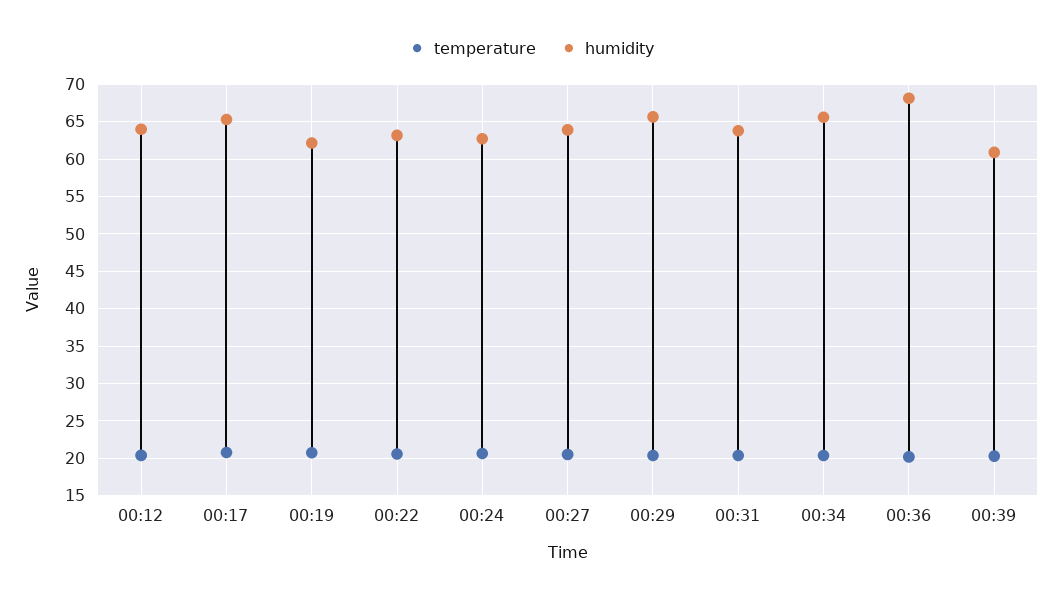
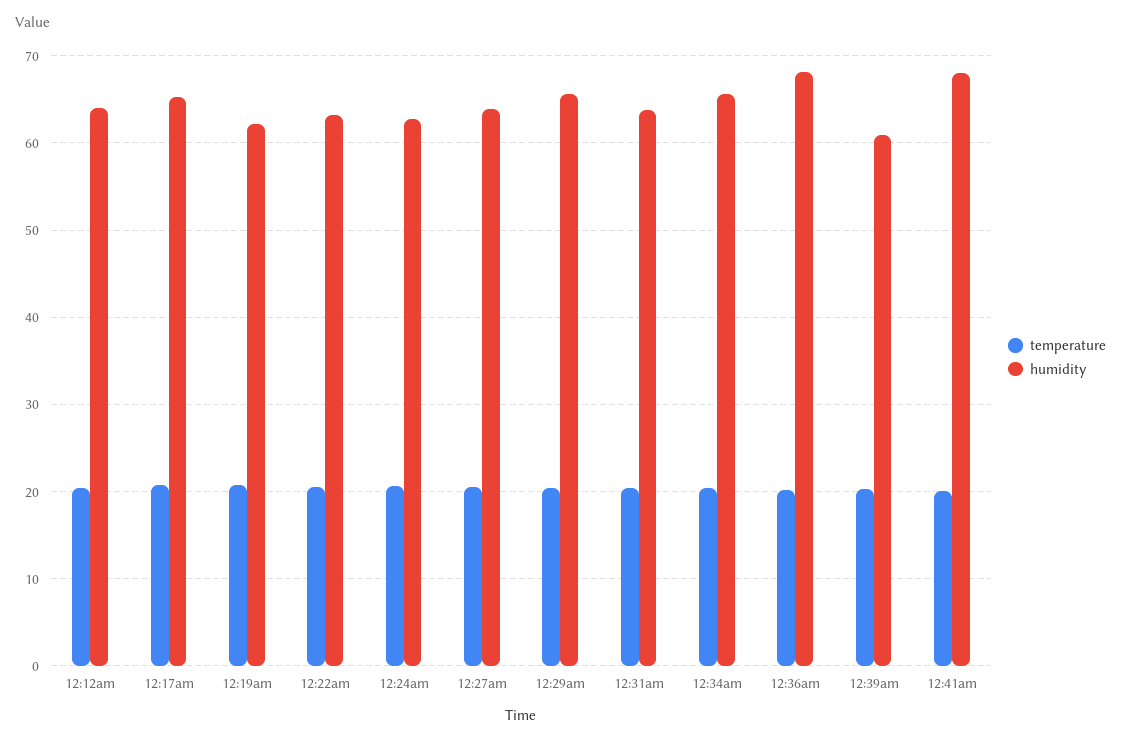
temperature, 12:41am: none -> 20
humidity, 12:41am: none -> 68

